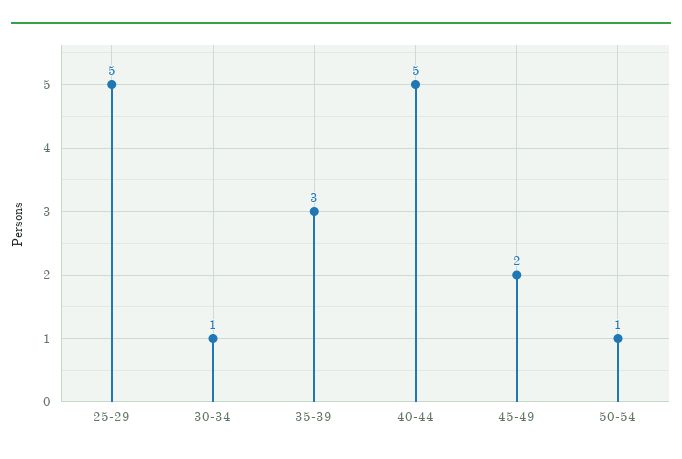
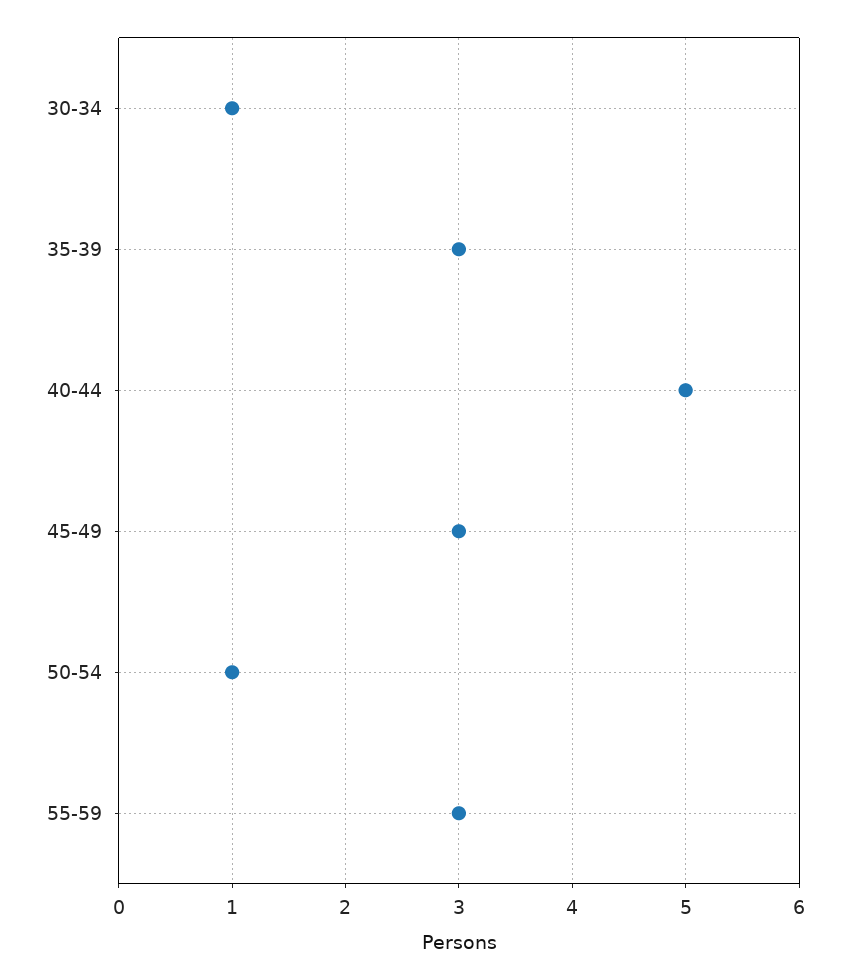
25-29: 5 -> none
45-49: 2 -> 3
55-59: none -> 3

